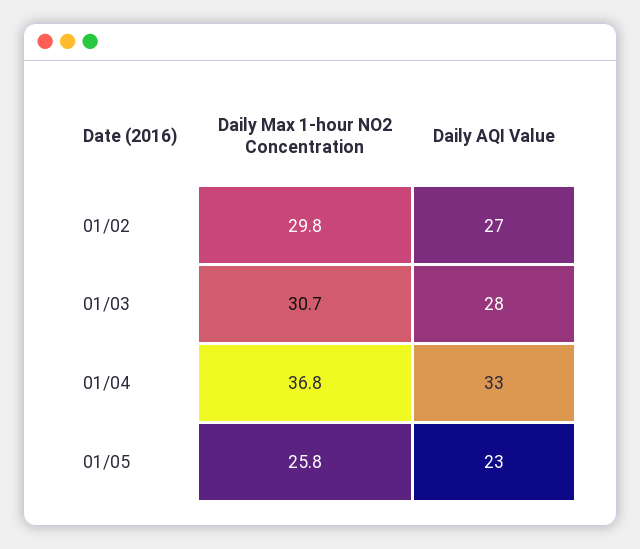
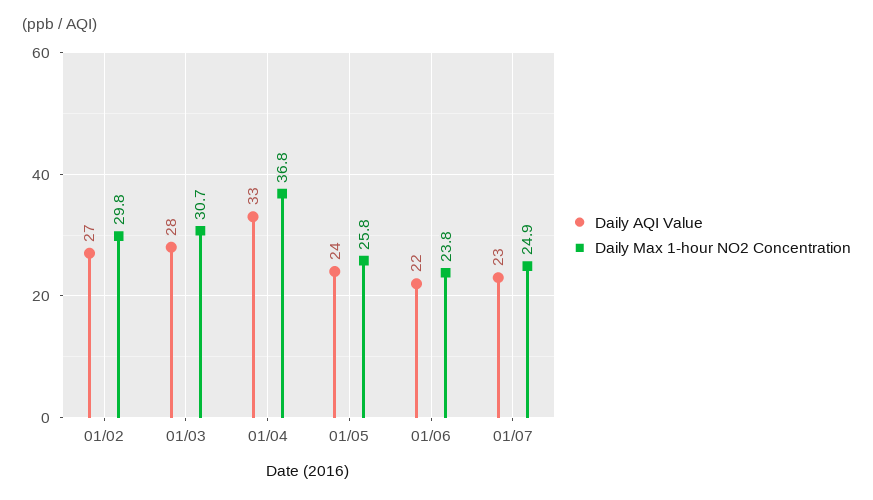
Daily AQI Value, 01/05: 23 -> 24
Daily AQI Value, 01/06: none -> 22
Daily Max 1-hour NO2 Concentration, 01/06: none -> 23.8
Daily AQI Value, 01/07: none -> 23
Daily Max 1-hour NO2 Concentration, 01/07: none -> 24.9

